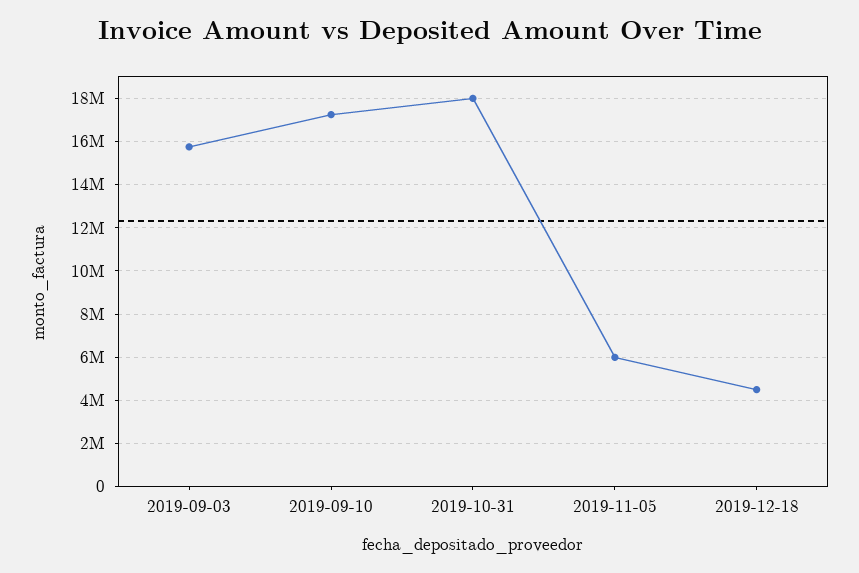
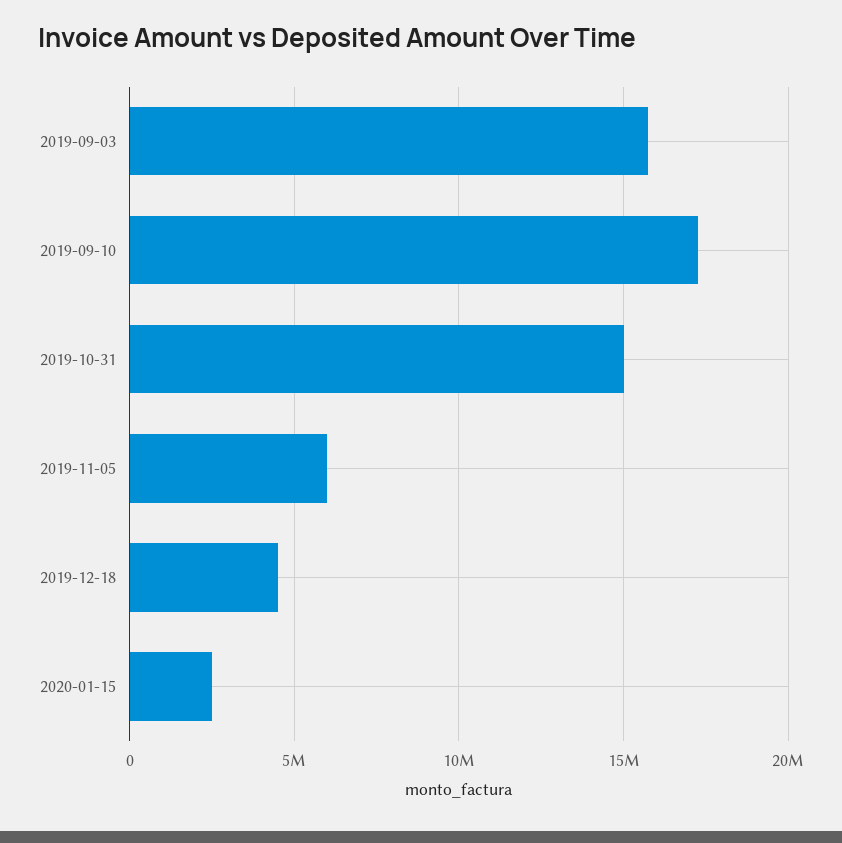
2019-10-31: 18000000 -> 15000000
2020-01-15: none -> 2500000

